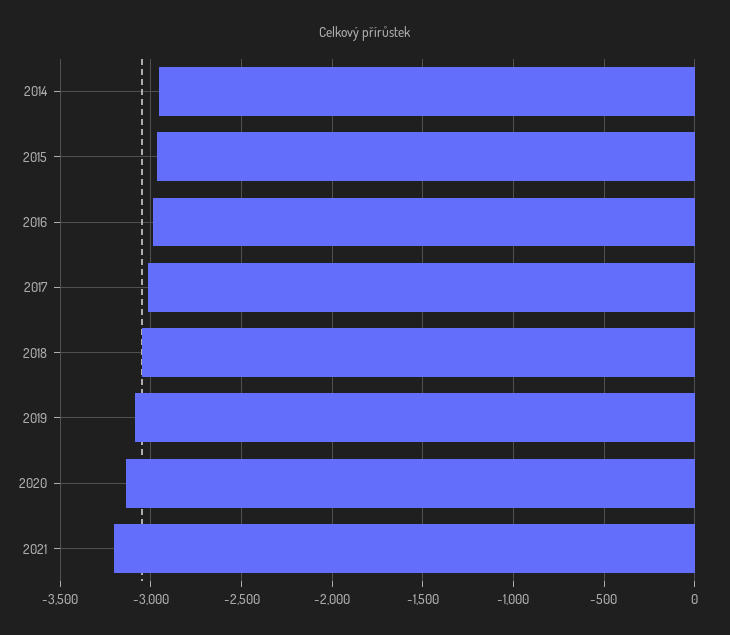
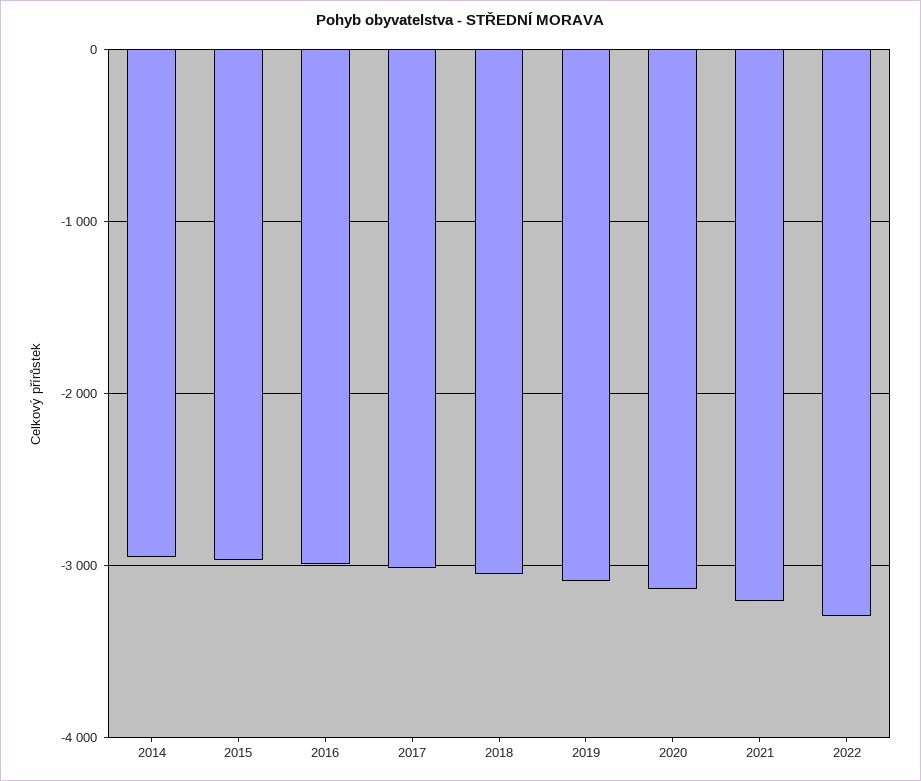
2022: none -> -3300

